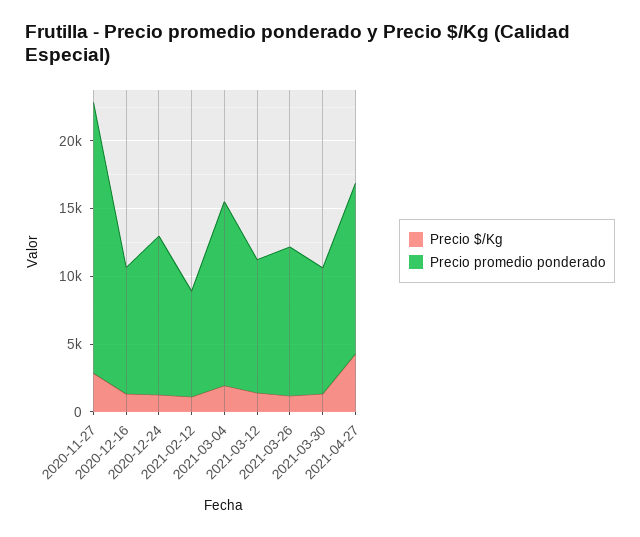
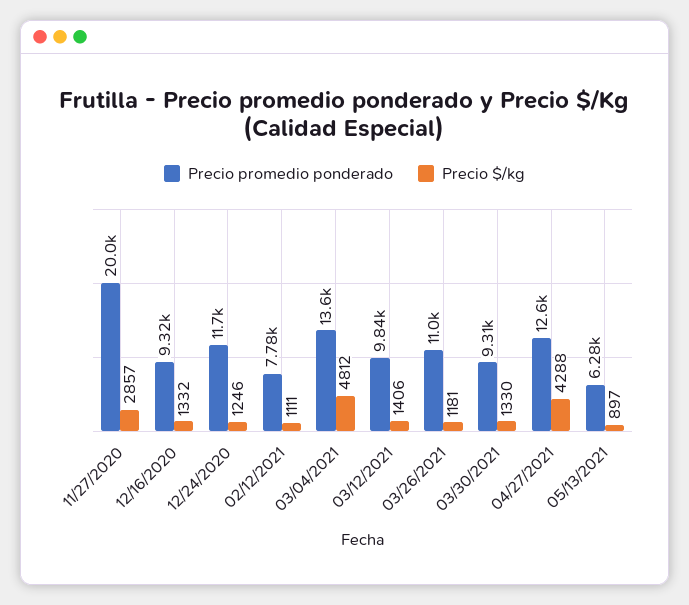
Precio $/Kg, 2021-03-04: 2000 -> 4812
Precio promedio ponderado, 05/13/2021: none -> 6280
Precio $/Kg, 05/13/2021: none -> 897

